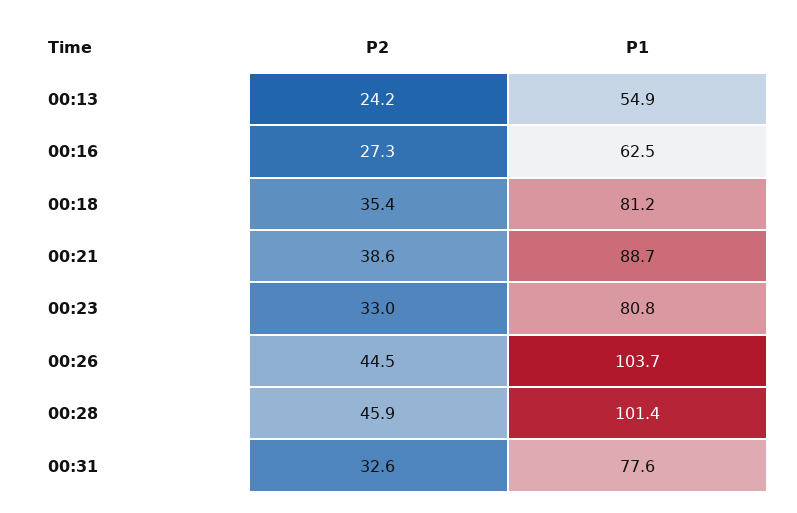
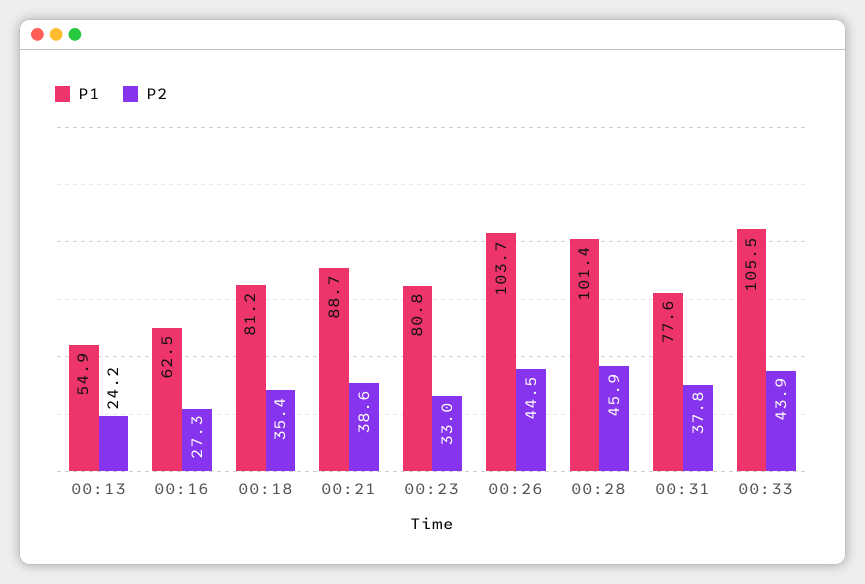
P2, 00:31: 32.6 -> 37.8
P1, 00:33: none -> 105.5
P2, 00:33: none -> 43.9

